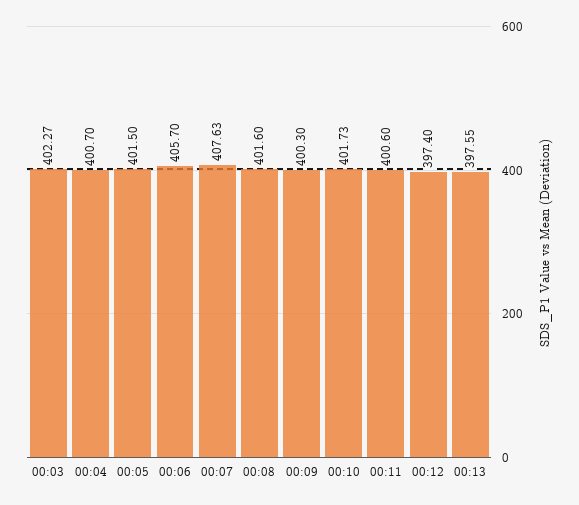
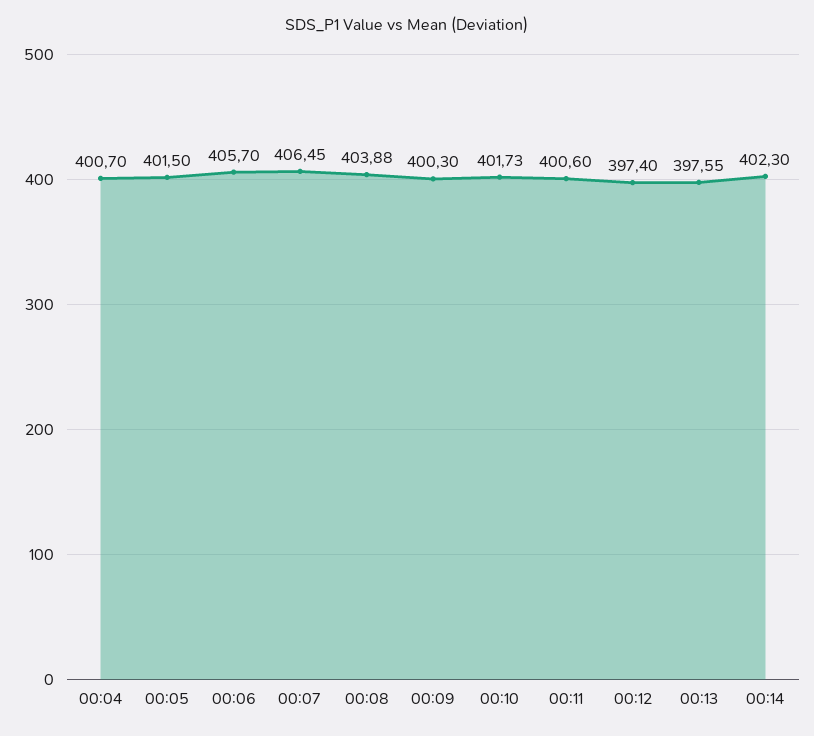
00:03: 402.27 -> none
00:07: 407.63 -> 406.45
00:08: 401.6 -> 403.88
00:14: none -> 402.3

